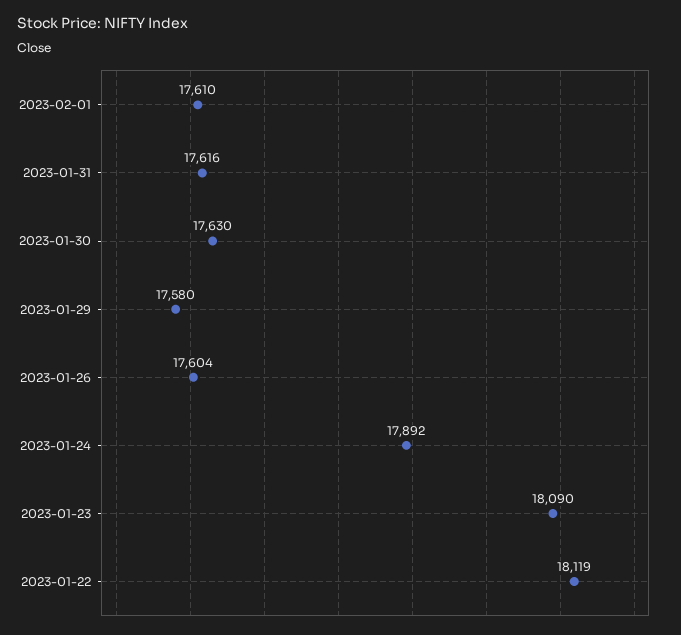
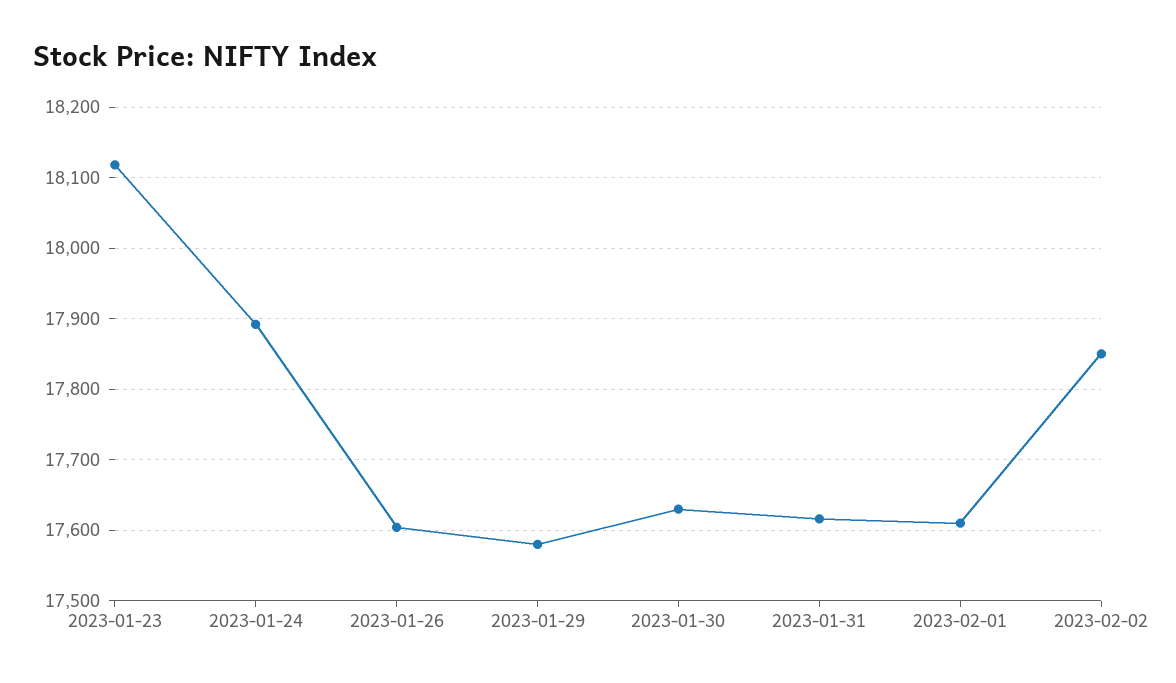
2023-01-23: 18090 -> 18120
2023-01-22: 18119 -> none
2023-02-02: none -> 17850

